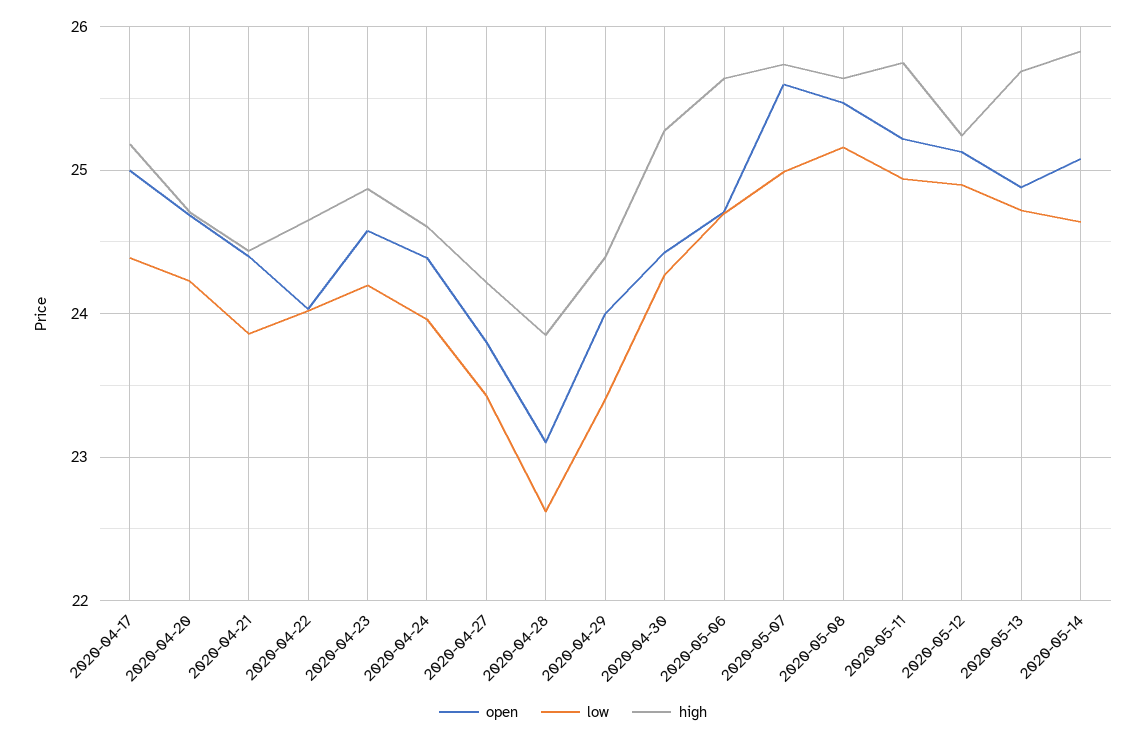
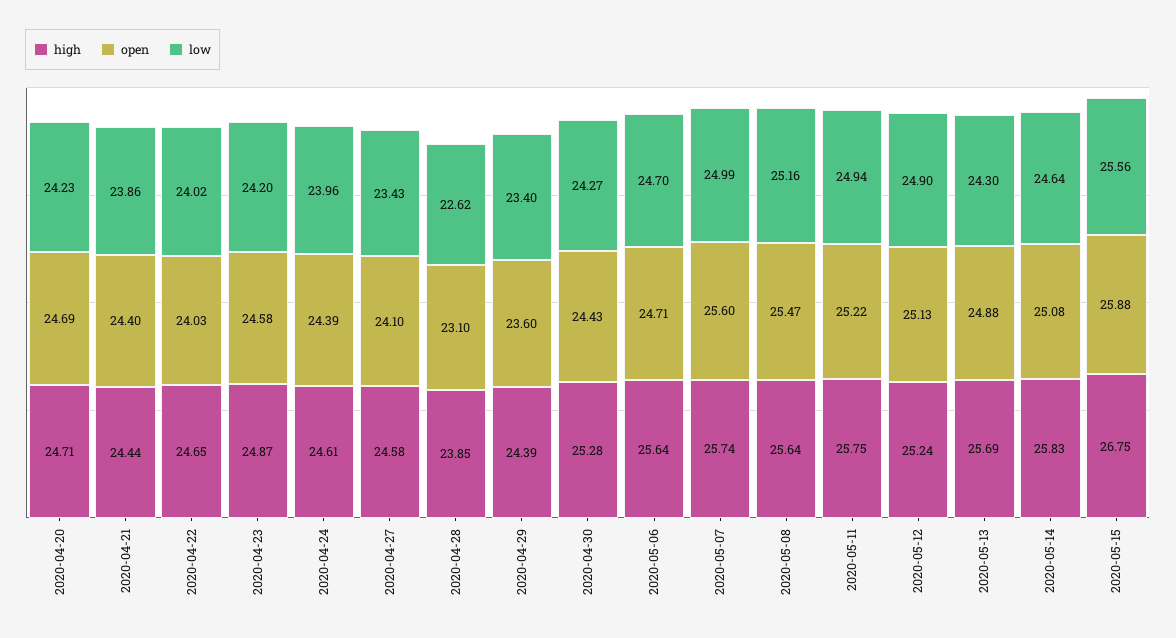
open, 2020-04-17: 25 -> none
low, 2020-04-17: 24.4 -> none
high, 2020-04-17: 25.2 -> none
open, 2020-04-27: 23.8 -> 24.1
high, 2020-04-27: 24.2 -> 24.58
open, 2020-04-29: 24 -> 23.6
low, 2020-05-13: 24.7 -> 24.3
high, 2020-05-15: none -> 26.75
open, 2020-05-15: none -> 25.88
low, 2020-05-15: none -> 25.56

